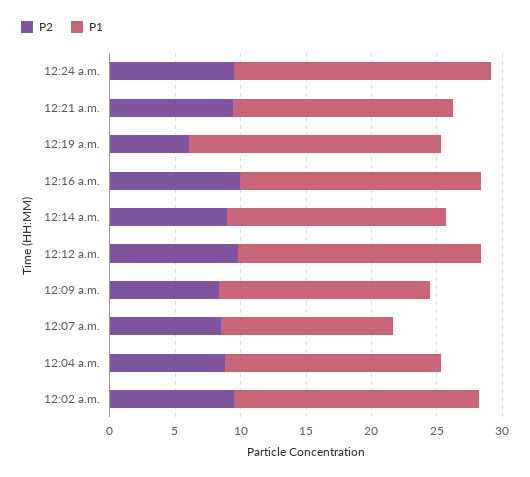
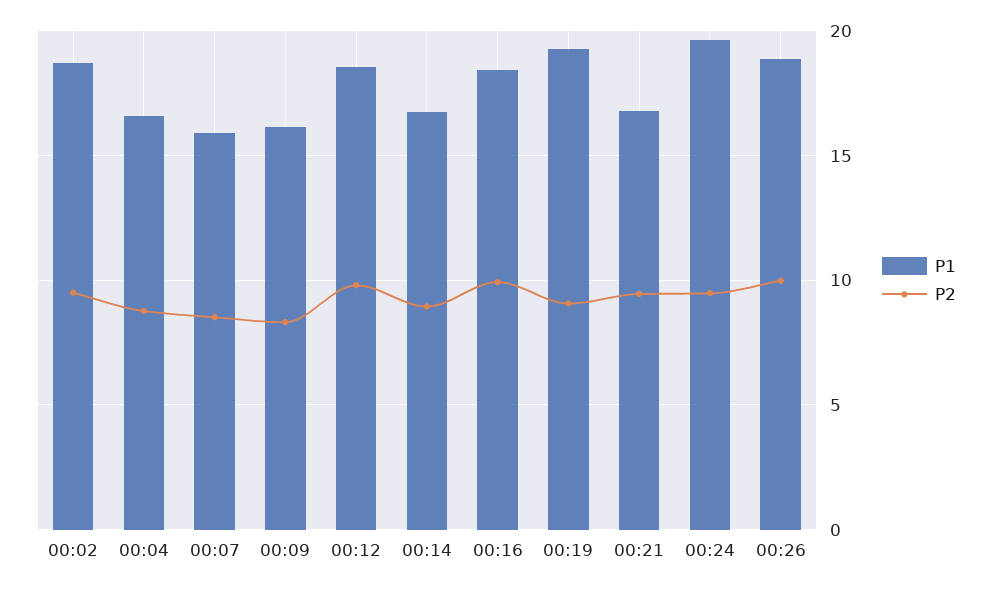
P2, 12:19 a.m.: 6 -> 9
P1, 12:07 a.m.: 13 -> 16
P1, 00:26: none -> 19
P2, 00:26: none -> 10

